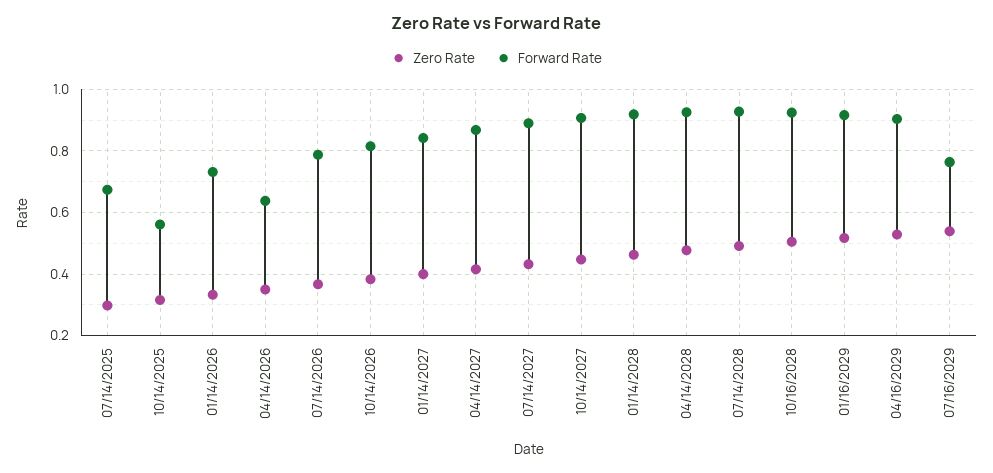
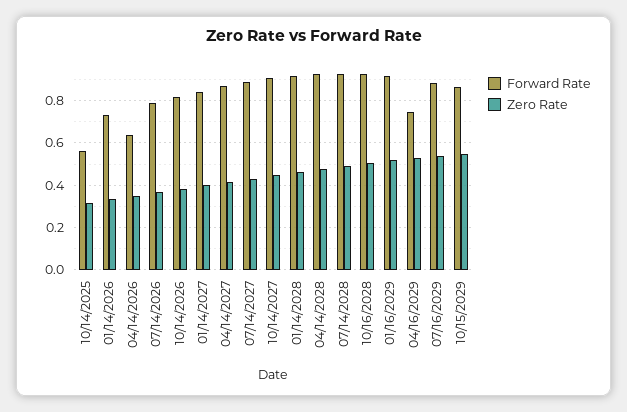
Zero Rate, 07/14/2025: 0.3 -> none
Forward Rate, 07/14/2025: 0.68 -> none
Forward Rate, 04/16/2029: 0.9 -> 0.75
Forward Rate, 07/16/2029: 0.76 -> 0.9
Forward Rate, 10/15/2029: none -> 0.85
Zero Rate, 10/15/2029: none -> 0.55

